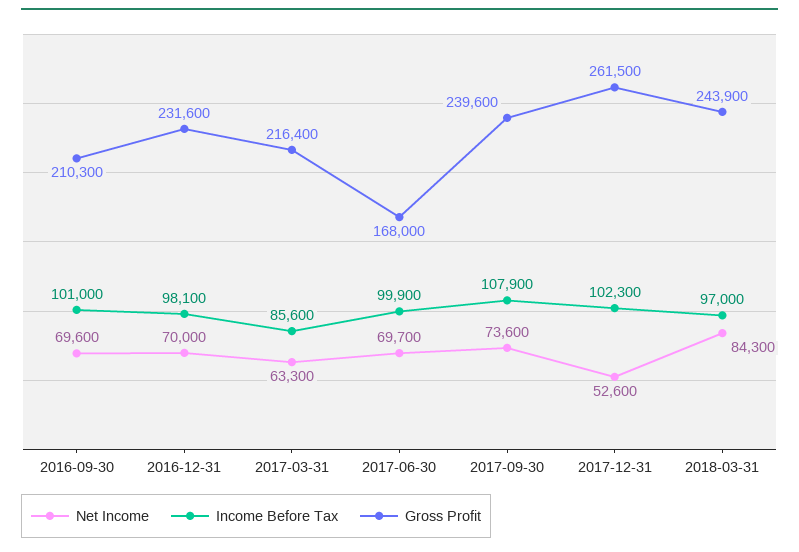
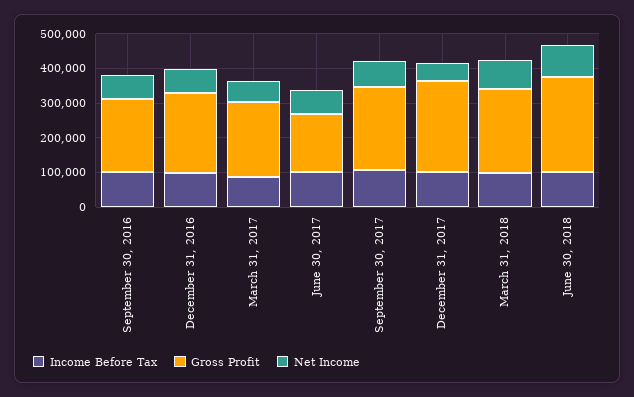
Income Before Tax, June 30, 2018: none -> 100000
Gross Profit, June 30, 2018: none -> 275000
Net Income, June 30, 2018: none -> 100000

